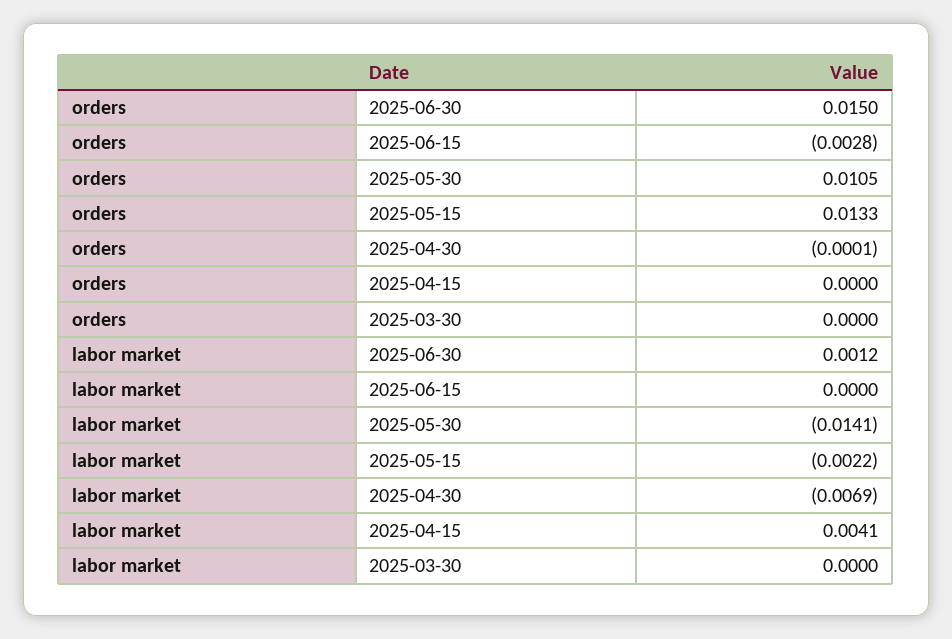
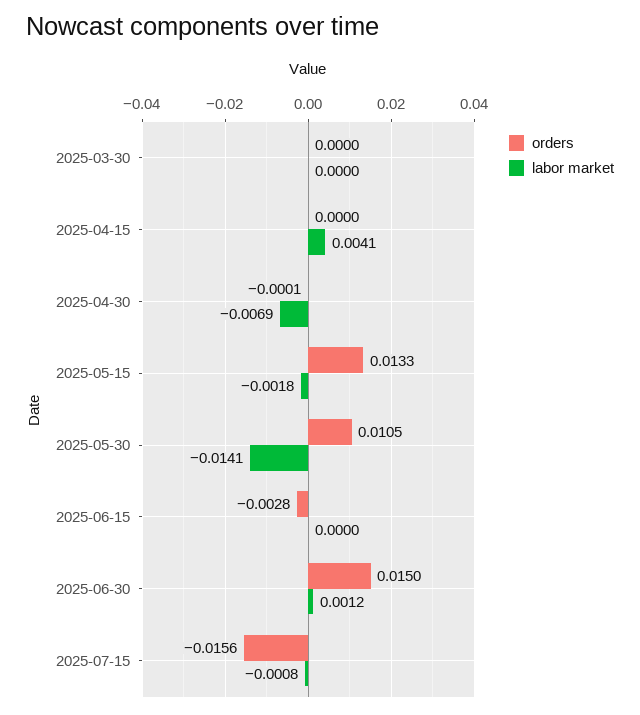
labor market, 2025-05-15: -0.0022 -> -0.0018
orders, 2025-07-15: none -> -0.0156
labor market, 2025-07-15: none -> -0.0008

